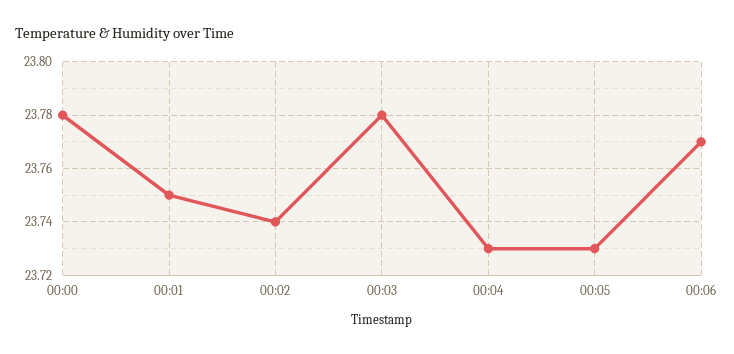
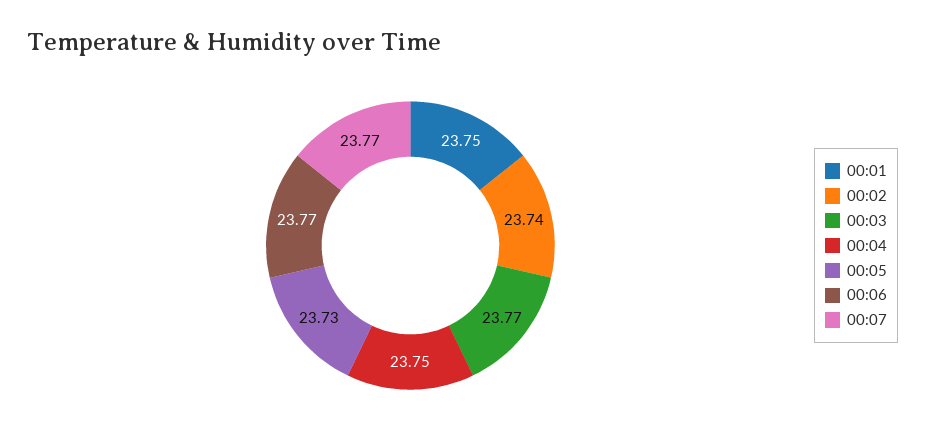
00:00: 23.78 -> none
00:03: 23.78 -> 23.77
00:04: 23.73 -> 23.75
00:07: none -> 23.77

